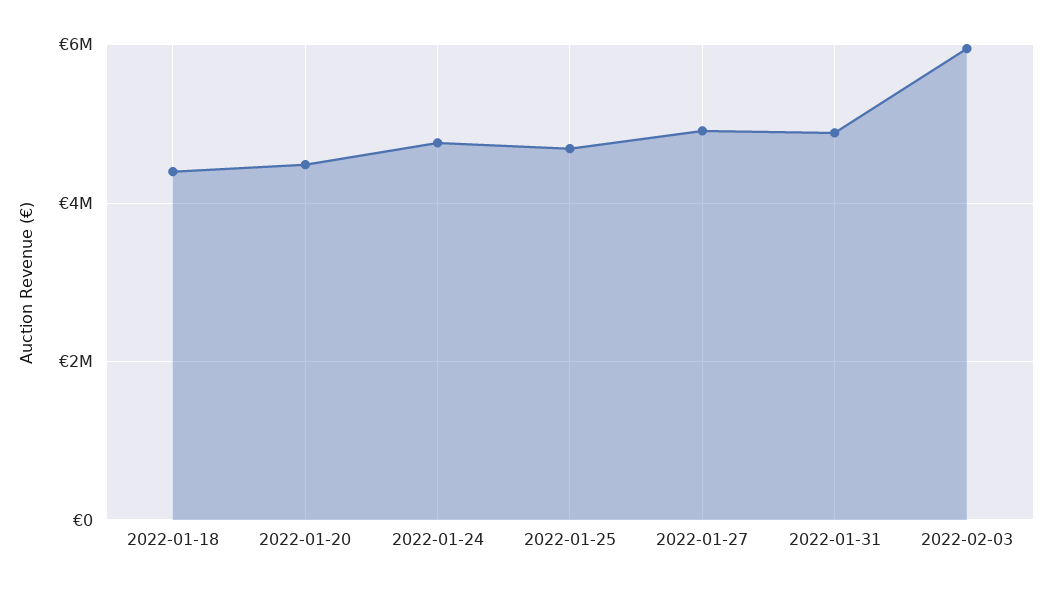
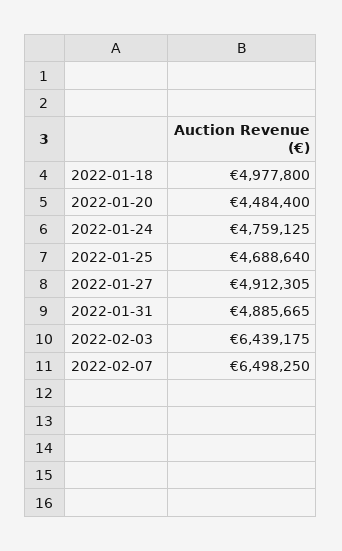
2022-01-18: 4400000 -> 4977800
2022-02-03: 6000000 -> 6439175
2022-02-07: none -> 6498250

